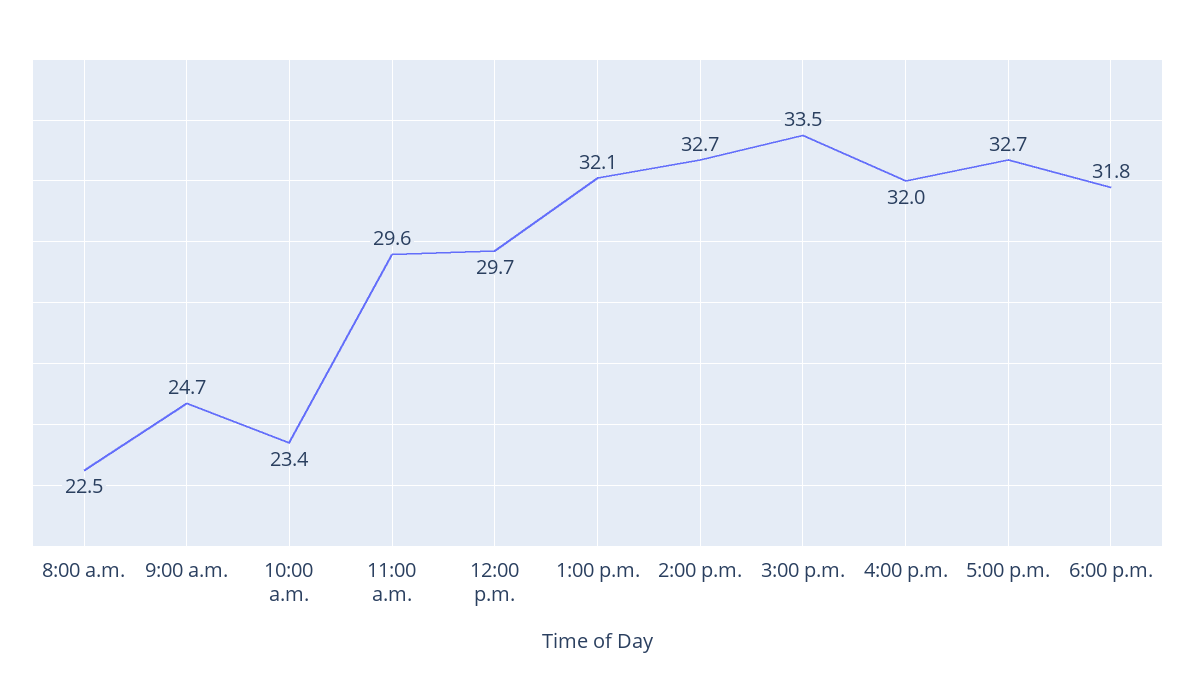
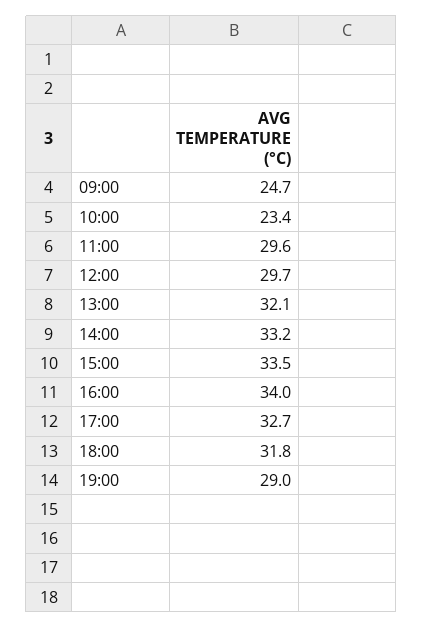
8:00 a.m.: 22.5 -> none
2:00 p.m.: 32.7 -> 33.2
4:00 p.m.: 32 -> 34
19:00: none -> 29

